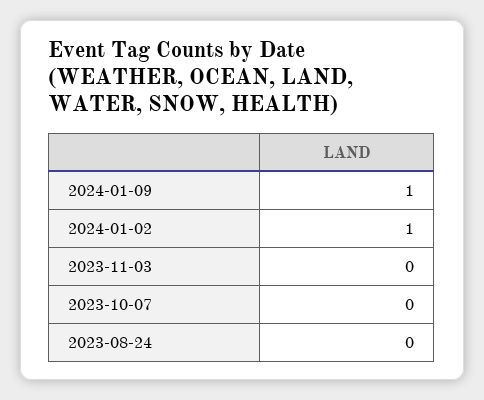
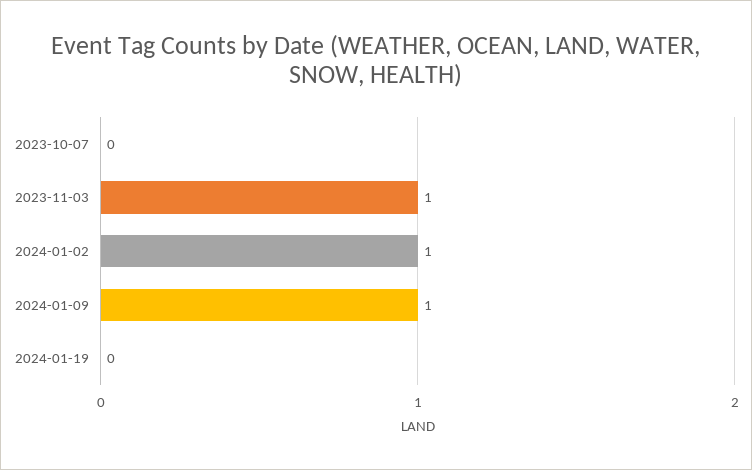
2023-11-03: 0 -> 1
2023-08-24: 0 -> none
2024-01-19: none -> 0

